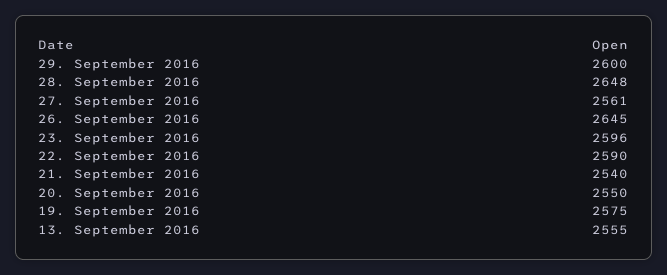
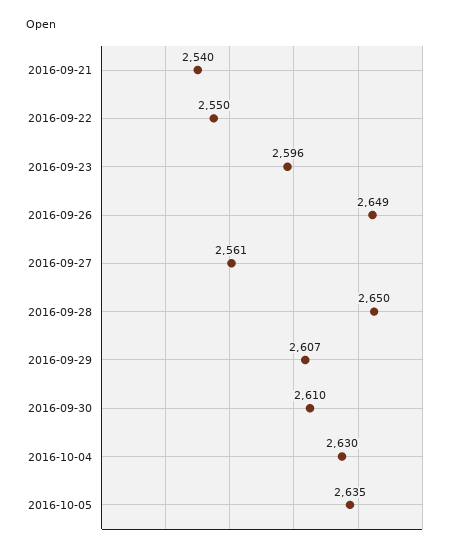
29. September 2016: 2600 -> 2607
28. September 2016: 2648 -> 2650
26. September 2016: 2645 -> 2649
22. September 2016: 2590 -> 2550
20. September 2016: 2550 -> none
19. September 2016: 2575 -> none
13. September 2016: 2555 -> none
2016-09-30: none -> 2610
2016-10-04: none -> 2630
2016-10-05: none -> 2635

